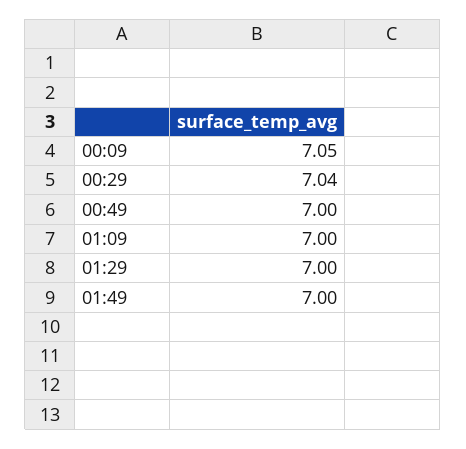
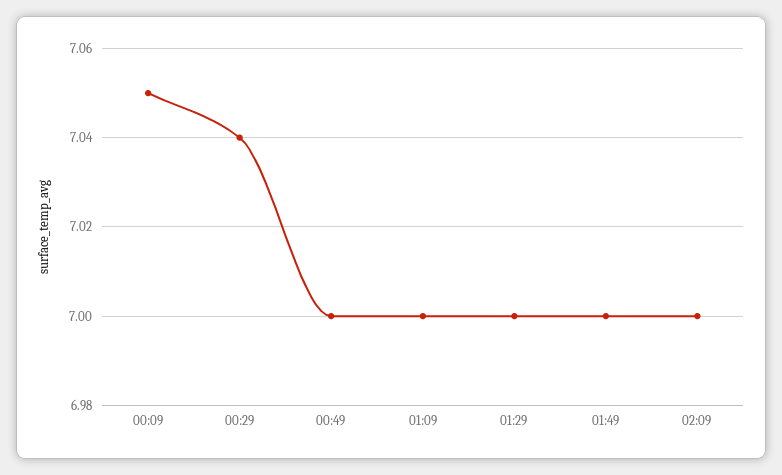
02:09: none -> 7

